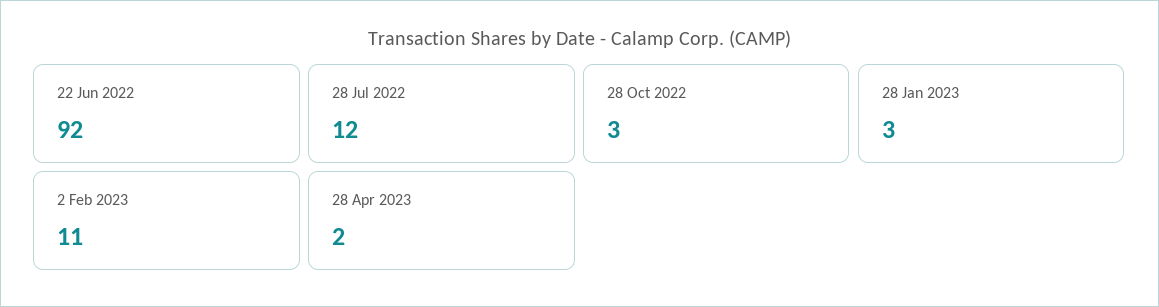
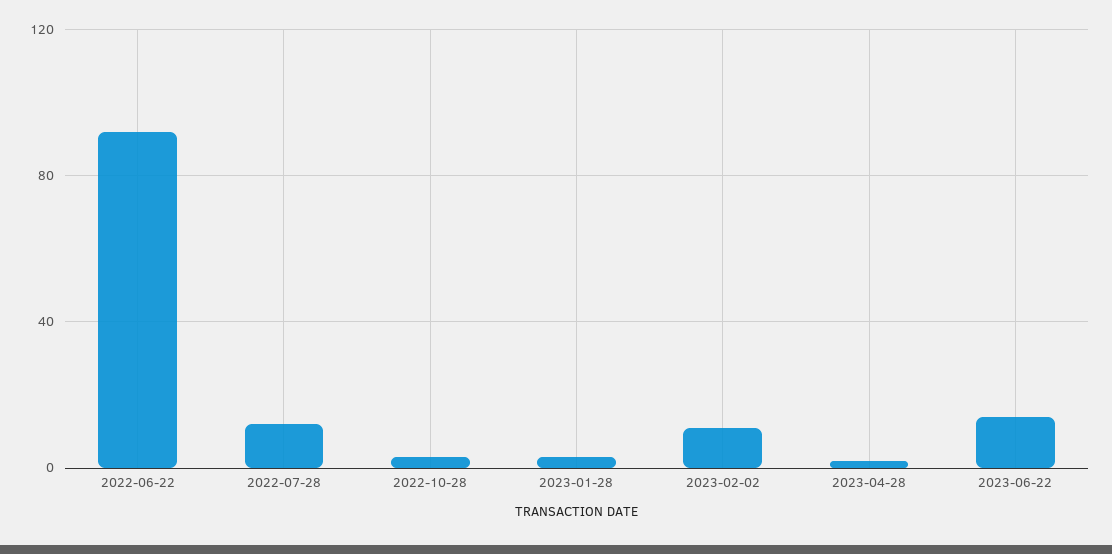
2023-06-22: none -> 15

